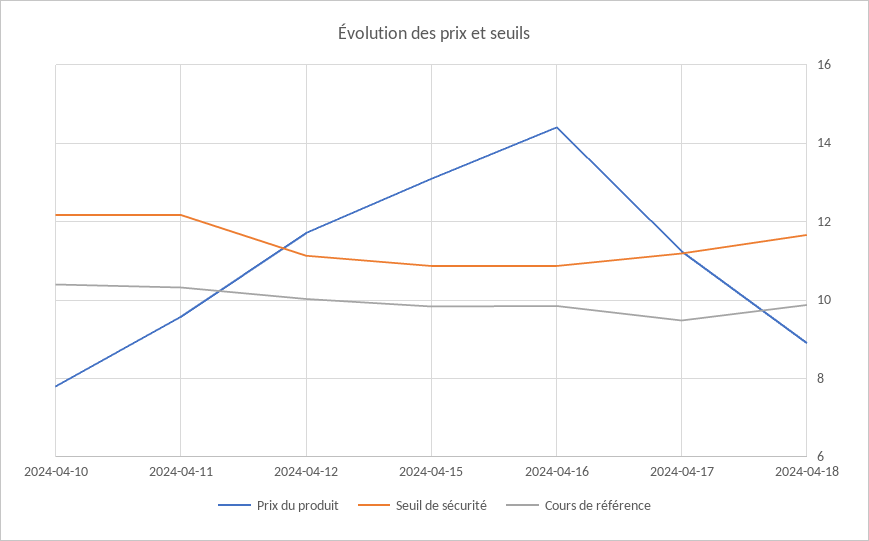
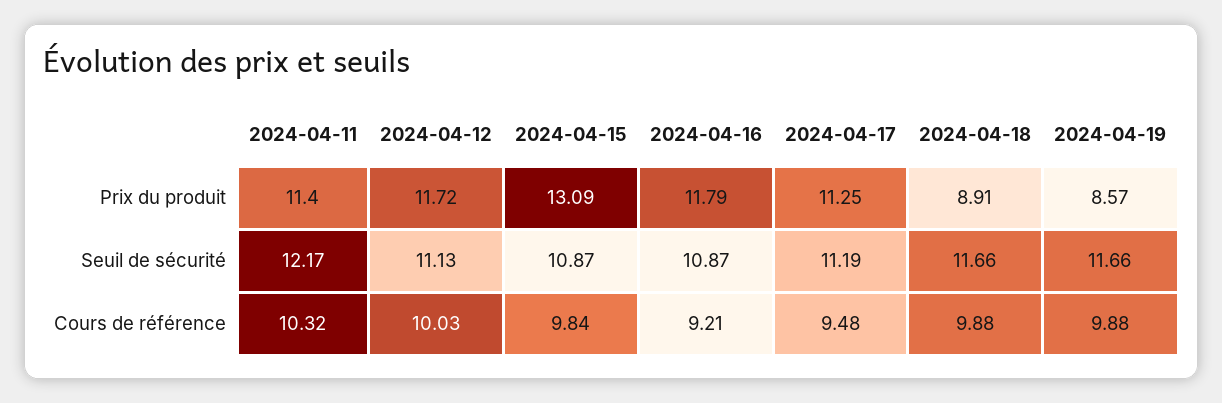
Prix du produit, 2024-04-10: 7.8 -> none
Seuil de sécurité, 2024-04-10: 12.2 -> none
Cours de référence, 2024-04-10: 10.4 -> none
Prix du produit, 2024-04-11: 9.6 -> 11.4
Prix du produit, 2024-04-16: 14.4 -> 11.79
Cours de référence, 2024-04-16: 9.8 -> 9.21
Prix du produit, 2024-04-19: none -> 8.57
Seuil de sécurité, 2024-04-19: none -> 11.66
Cours de référence, 2024-04-19: none -> 9.88

